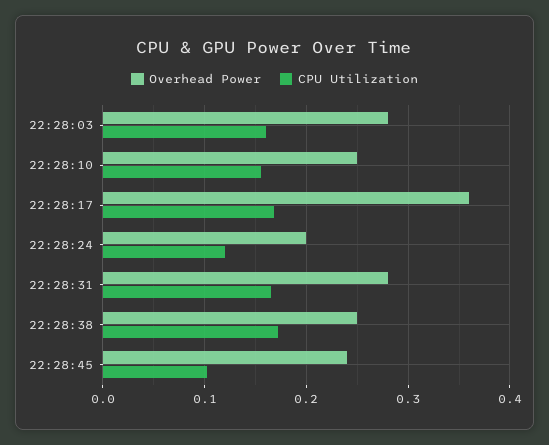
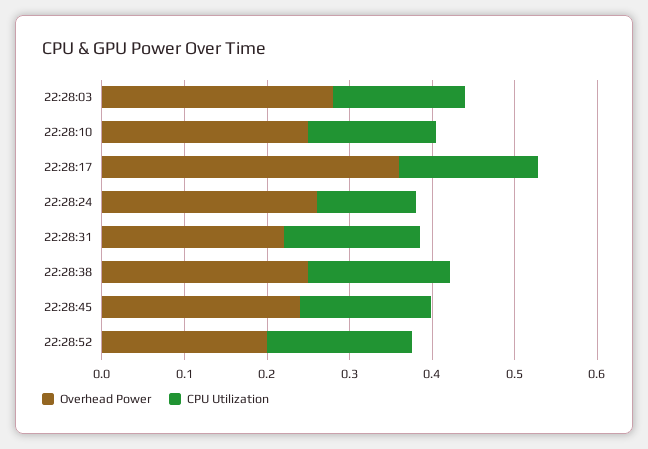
Overhead Power, 22:28:24: 0.2 -> 0.26
Overhead Power, 22:28:31: 0.28 -> 0.22
CPU Utilization, 22:28:45: 0.1 -> 0.16
Overhead Power, 22:28:52: none -> 0.2
CPU Utilization, 22:28:52: none -> 0.18

